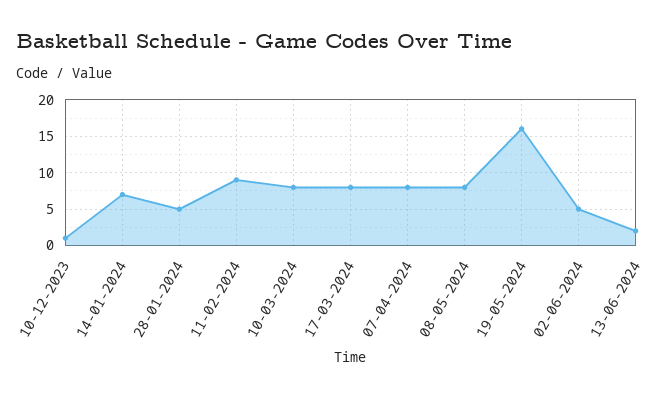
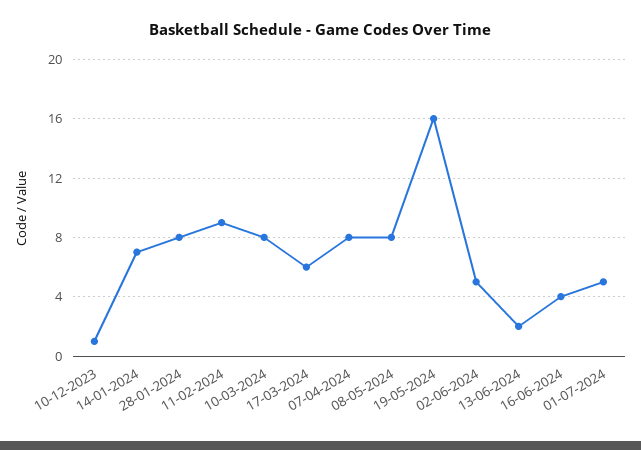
28-01-2024: 5 -> 8
17-03-2024: 8 -> 6
16-06-2024: none -> 4
01-07-2024: none -> 5

